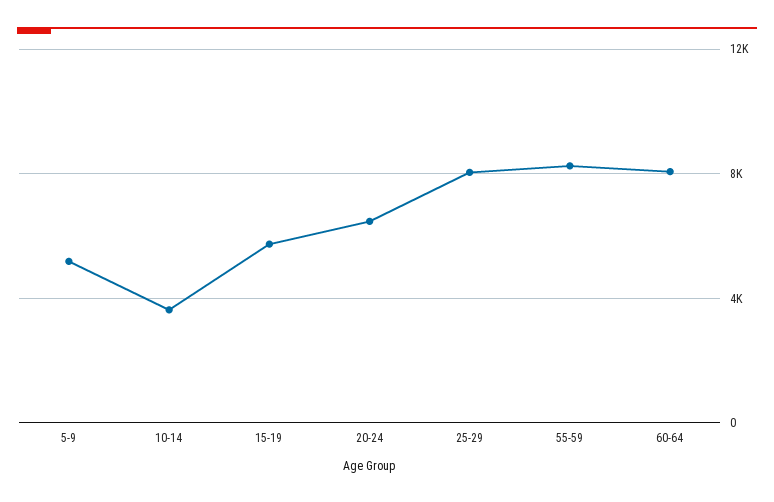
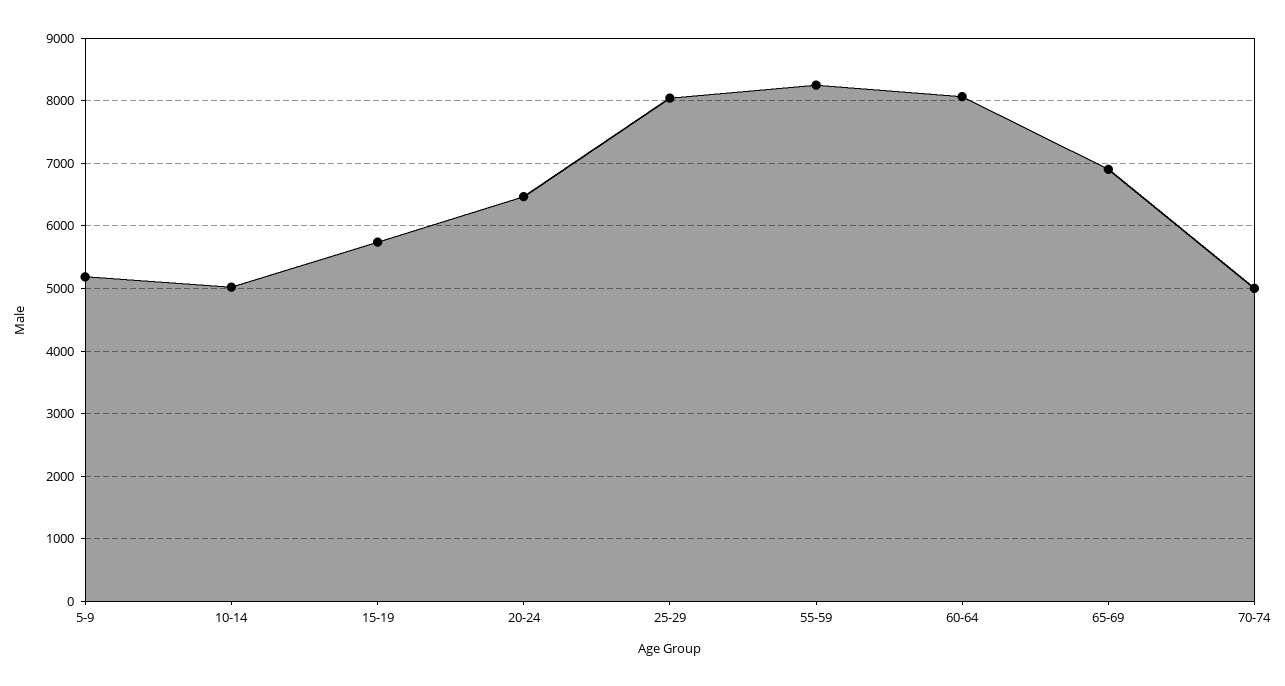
10-14: 3500 -> 5000
65-69: none -> 6900
70-74: none -> 5000

